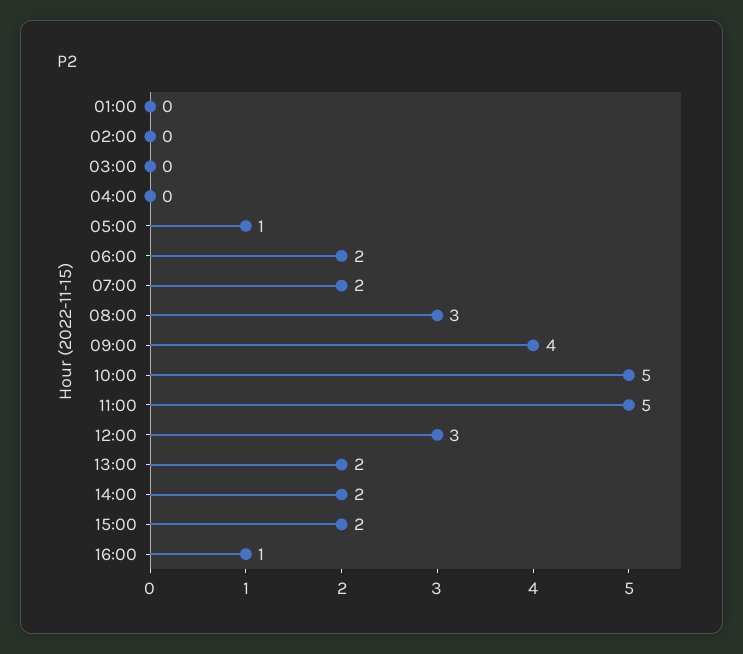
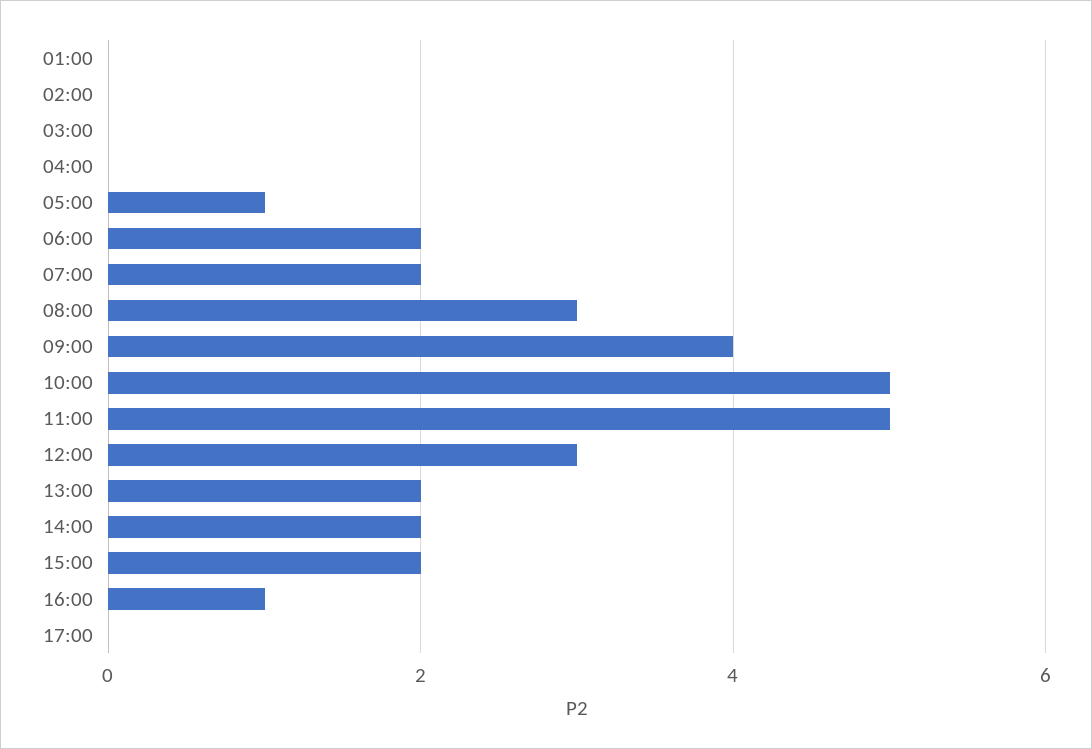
17:00: none -> 0

